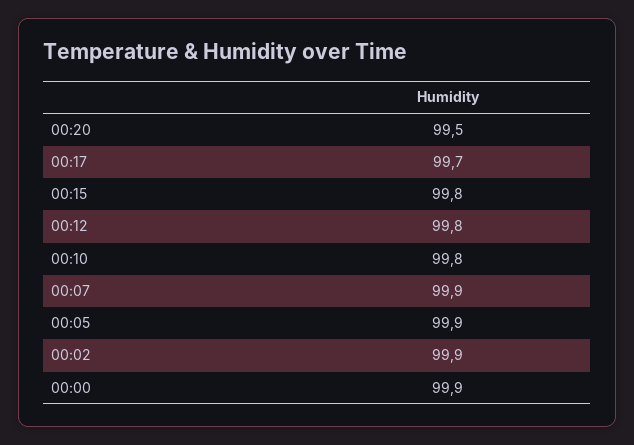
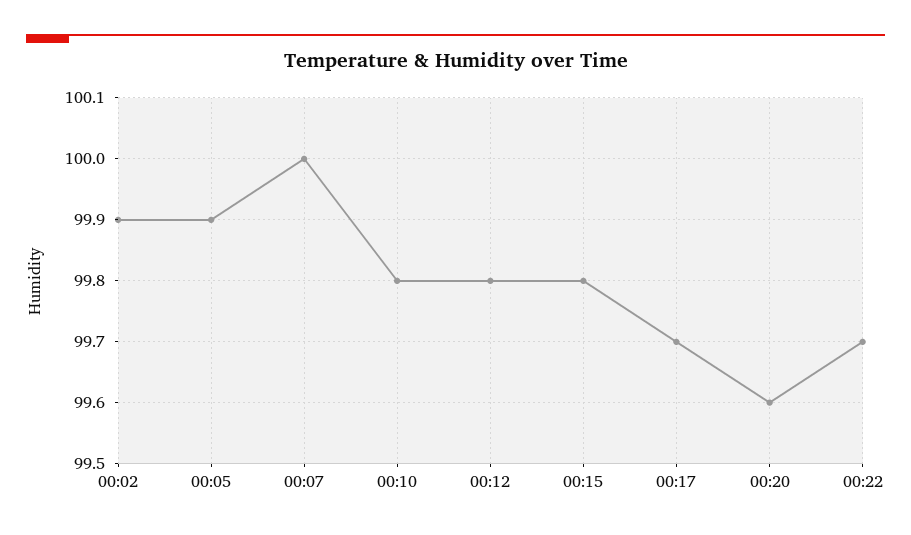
00:20: 99.5 -> 99.6
00:07: 99.9 -> 100
00:00: 99.9 -> none
00:22: none -> 99.7

